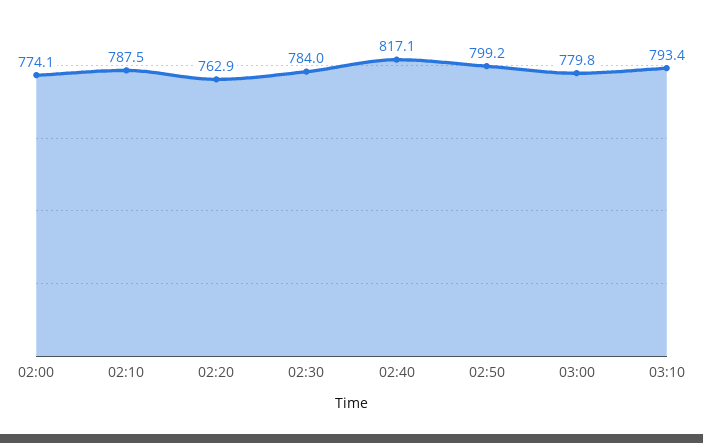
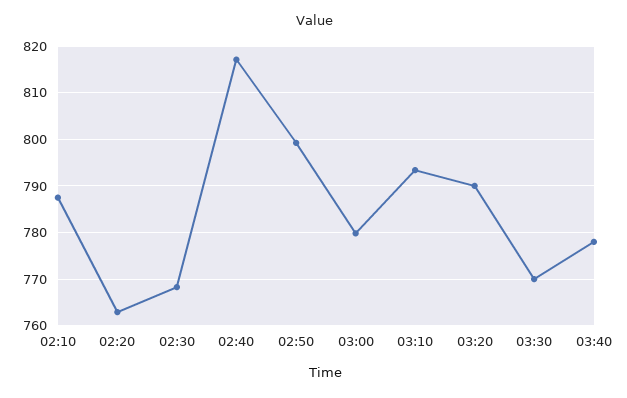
02:00: 774.1 -> none
02:30: 784 -> 768
03:20: none -> 790
03:30: none -> 770
03:40: none -> 778

